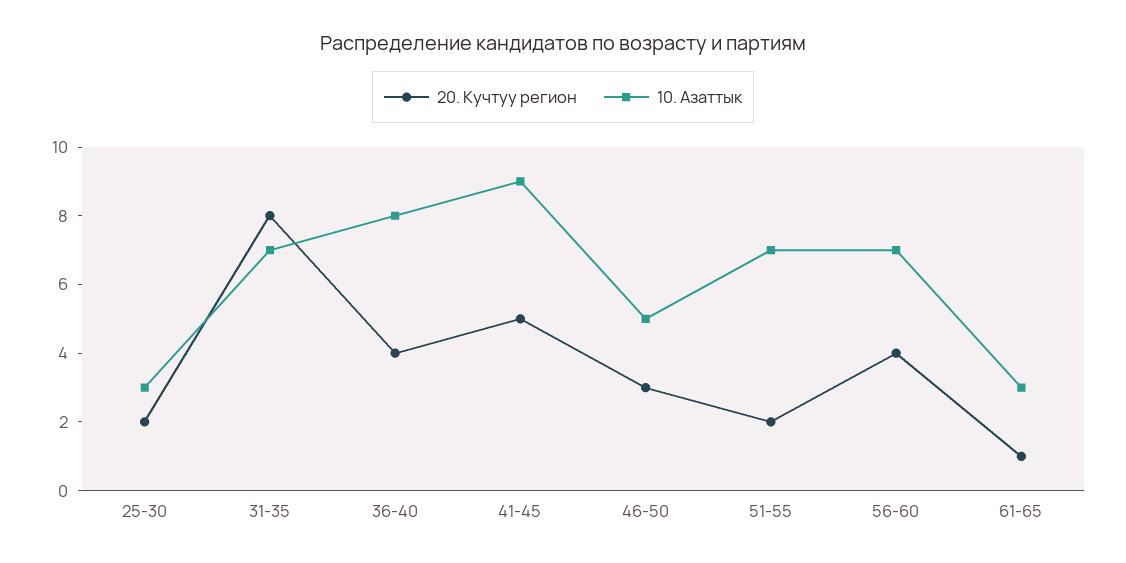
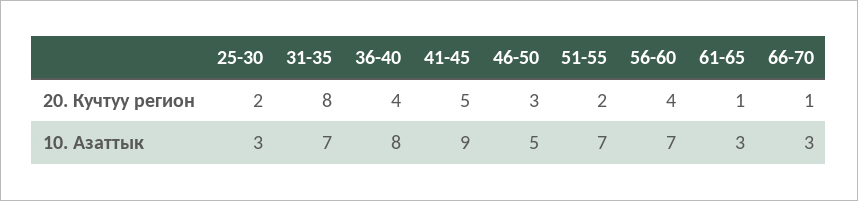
20. Кучтуу регион, 66-70: none -> 1
10. Азаттык, 66-70: none -> 3

